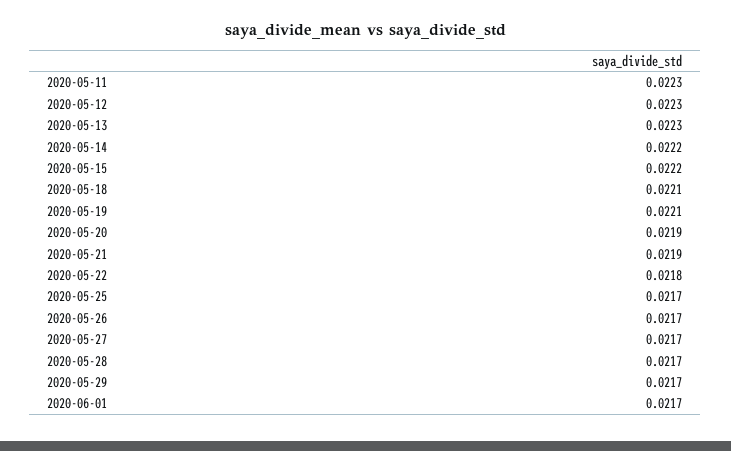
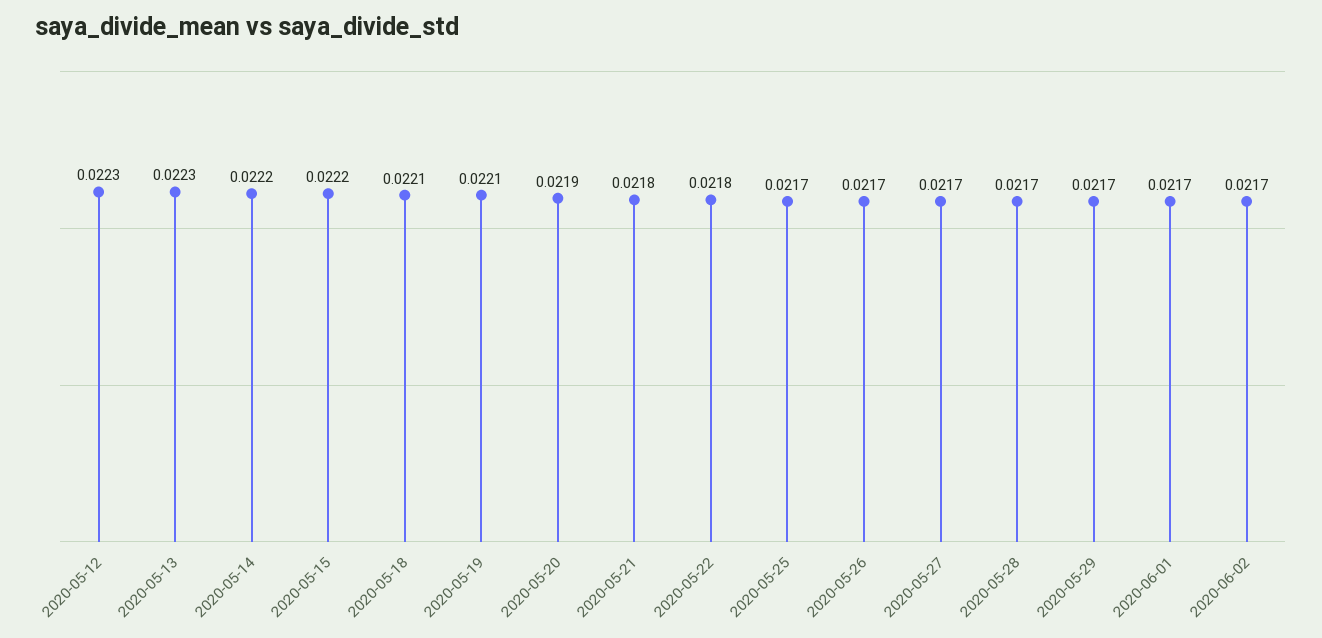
2020-05-11: 0.0223 -> none
2020-05-21: 0.0219 -> 0.0218
2020-06-02: none -> 0.0217

